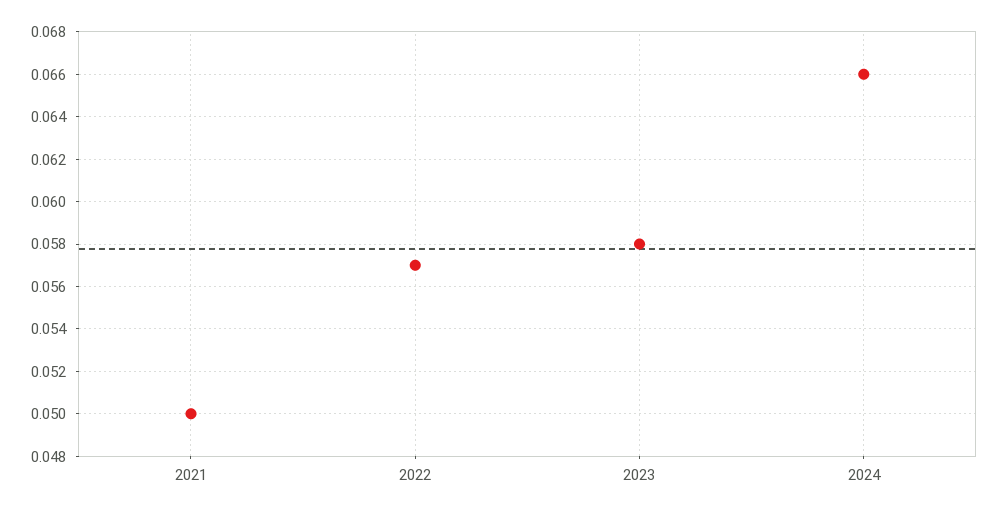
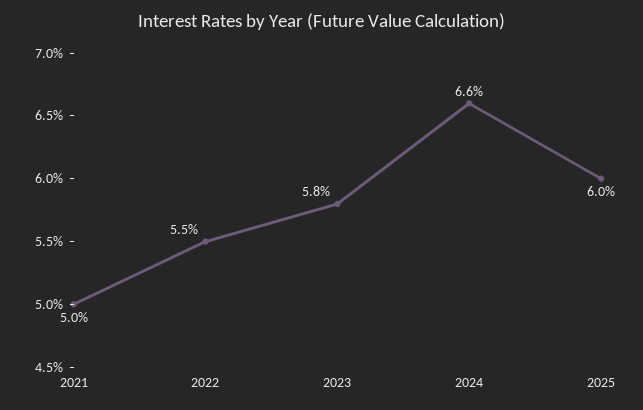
2022: 0.057 -> 0.055
2025: none -> 0.06

